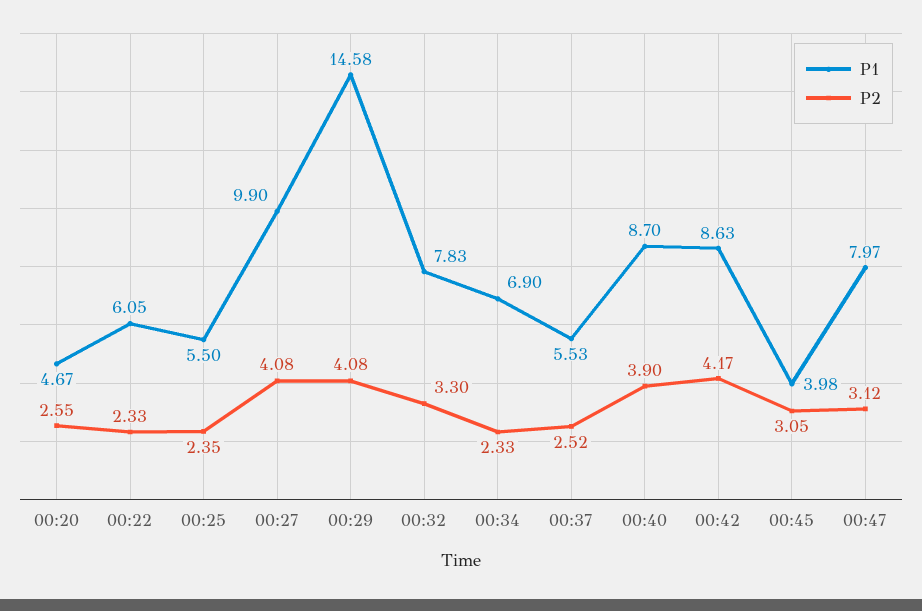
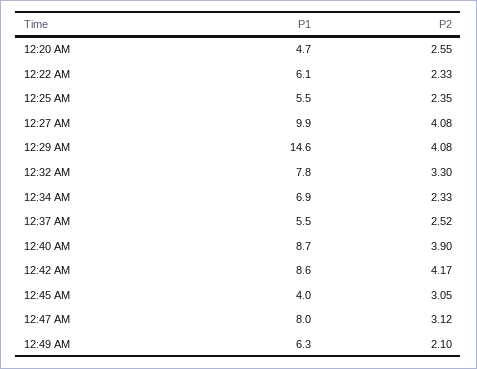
P1, 12:49 AM: none -> 6.3
P2, 12:49 AM: none -> 2.1

